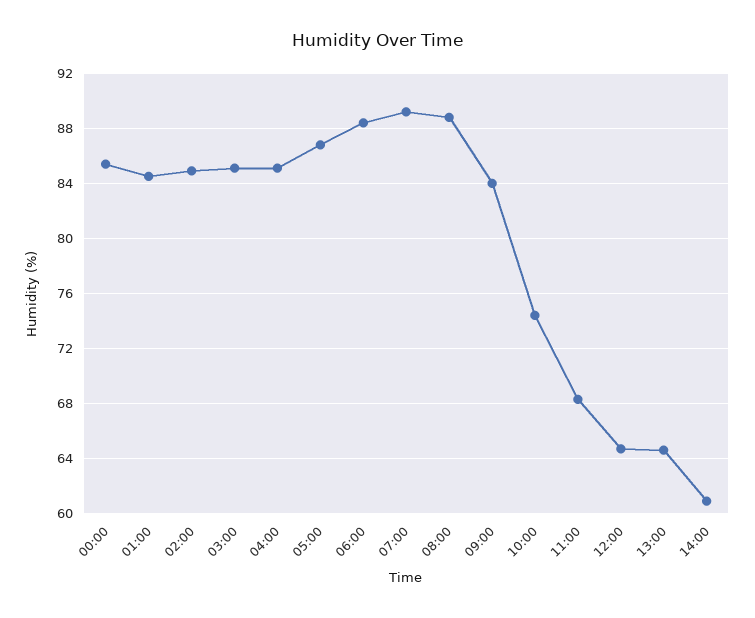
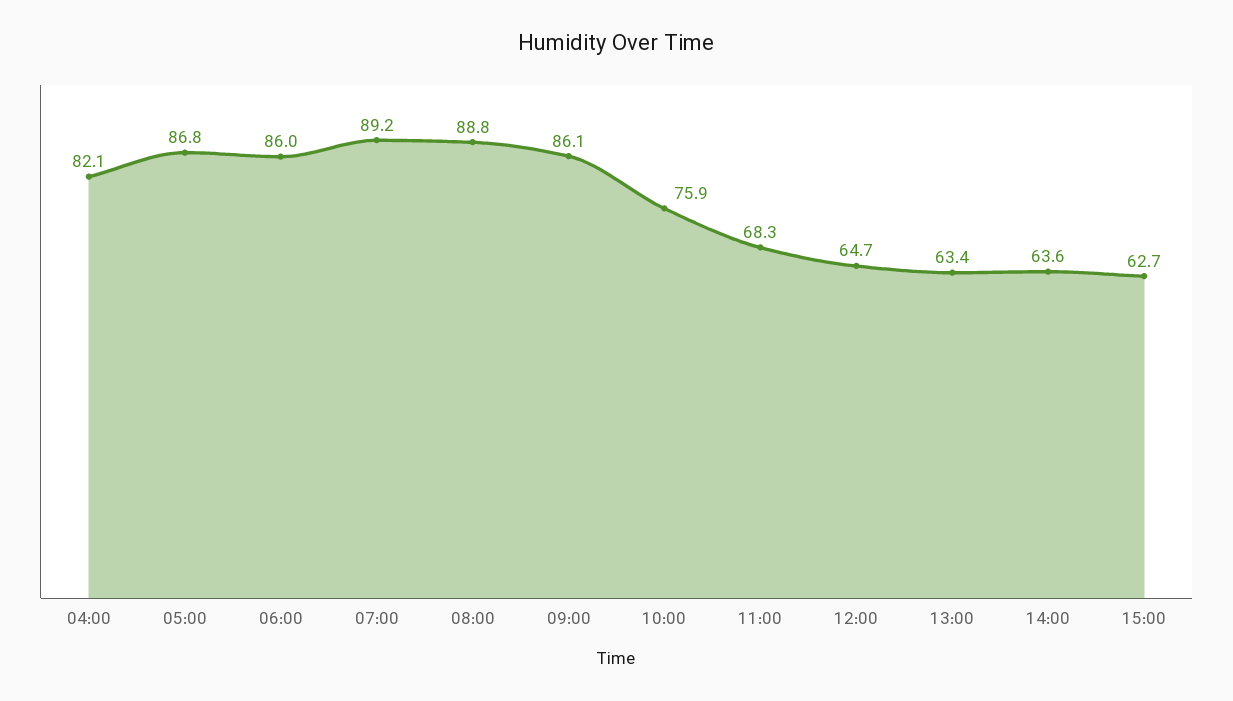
00:00: 85.5 -> none
01:00: 84.5 -> none
02:00: 85 -> none
03:00: 85 -> none
04:00: 85 -> 82.1
06:00: 88.5 -> 86
09:00: 84 -> 86.1
10:00: 74.5 -> 75.9
13:00: 64.5 -> 63.4
14:00: 61 -> 63.6
15:00: none -> 62.7

